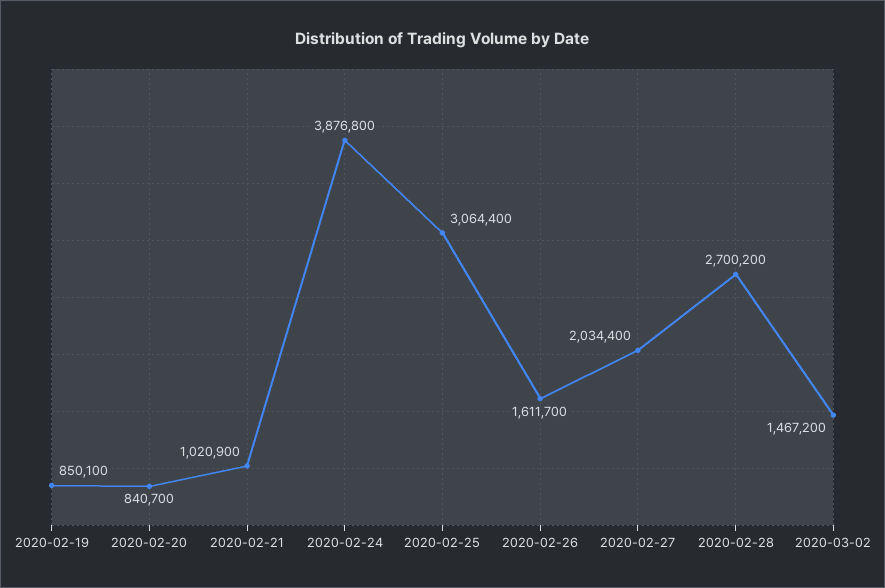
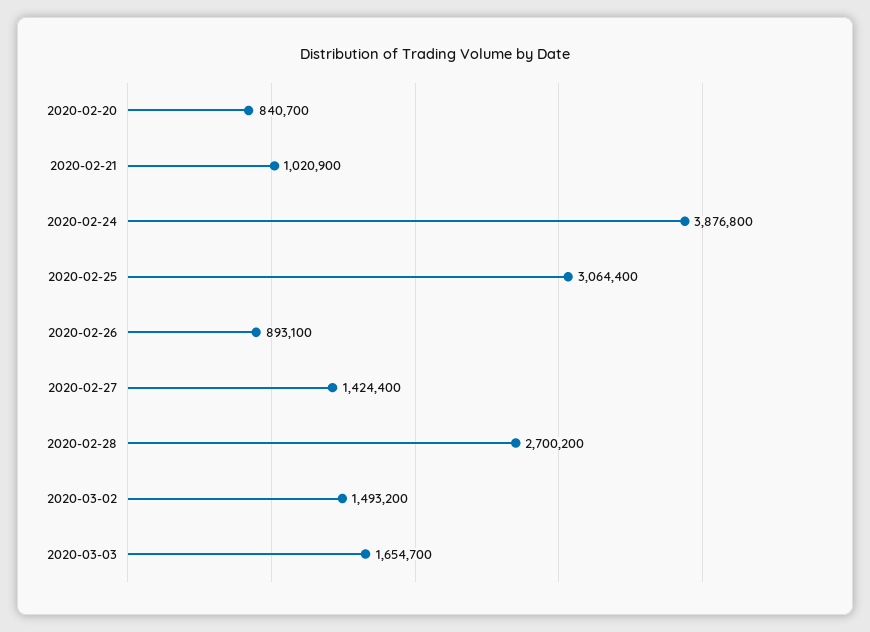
2020-02-19: 850100 -> none
2020-02-26: 1611700 -> 893100
2020-02-27: 2034400 -> 1424400
2020-03-02: 1467200 -> 1493200
2020-03-03: none -> 1654700

